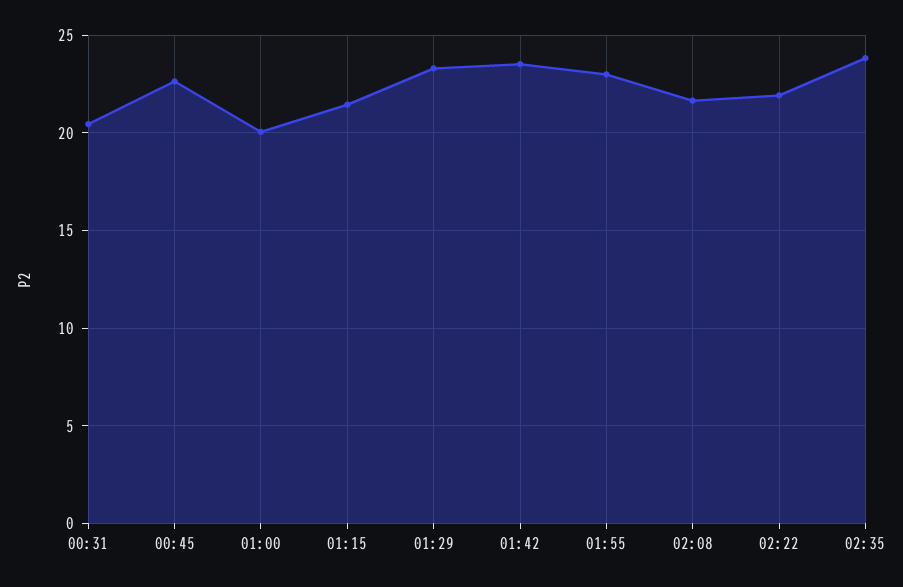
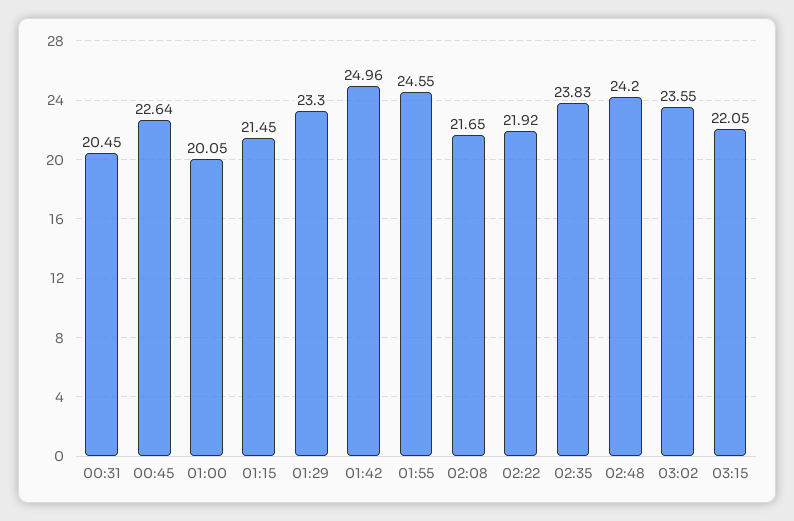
01:42: 23.5 -> 24.96
01:55: 23 -> 24.55
02:48: none -> 24.2
03:02: none -> 23.55
03:15: none -> 22.05

